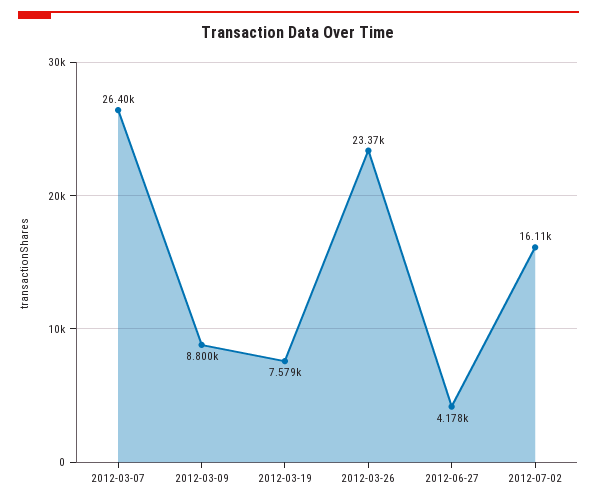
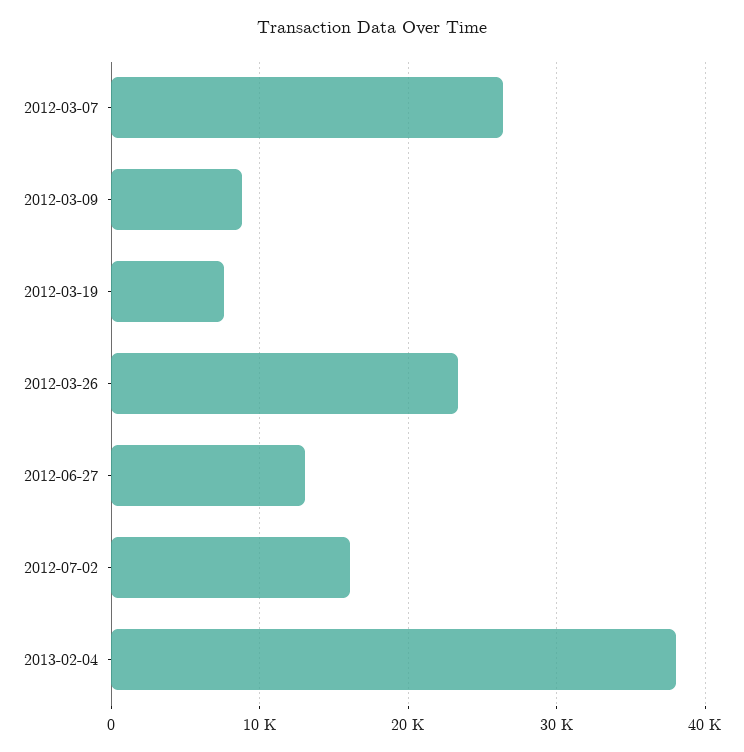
2012-06-27: 4178 -> 13000
2013-02-04: none -> 38000

